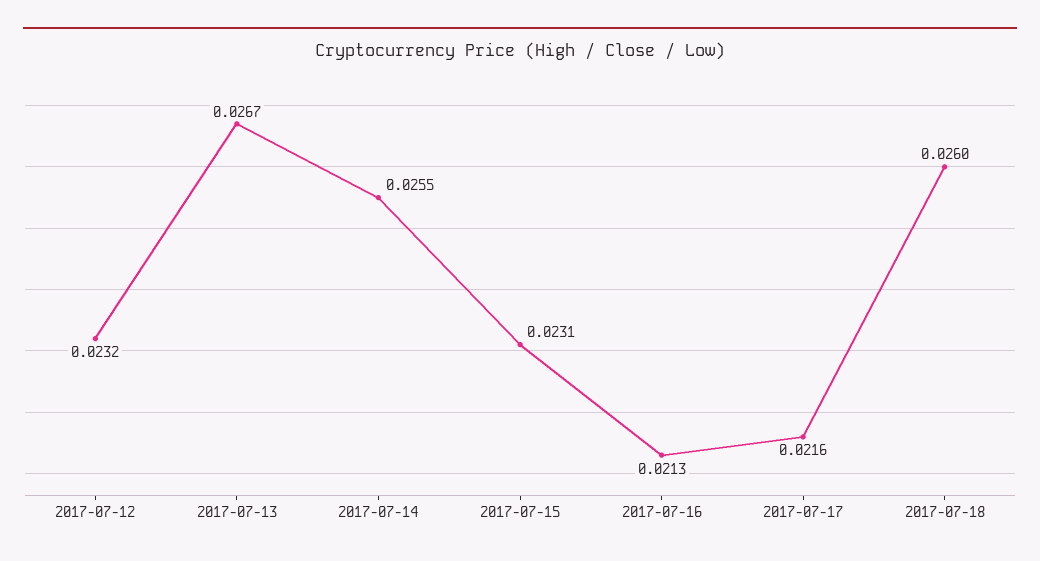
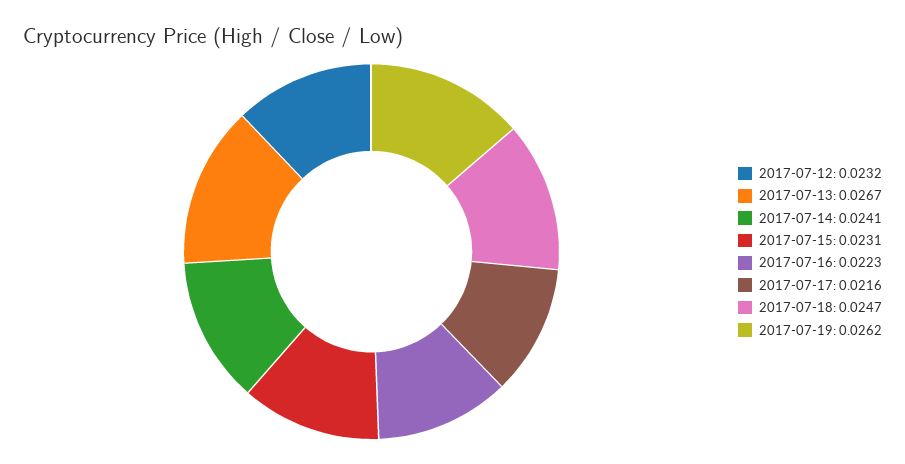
2017-07-14: 0.0255 -> 0.0241
2017-07-16: 0.0213 -> 0.0223
2017-07-18: 0.026 -> 0.0247
2017-07-19: none -> 0.0262

